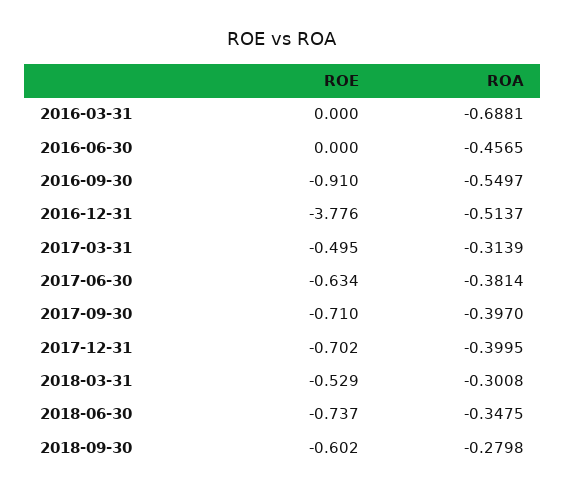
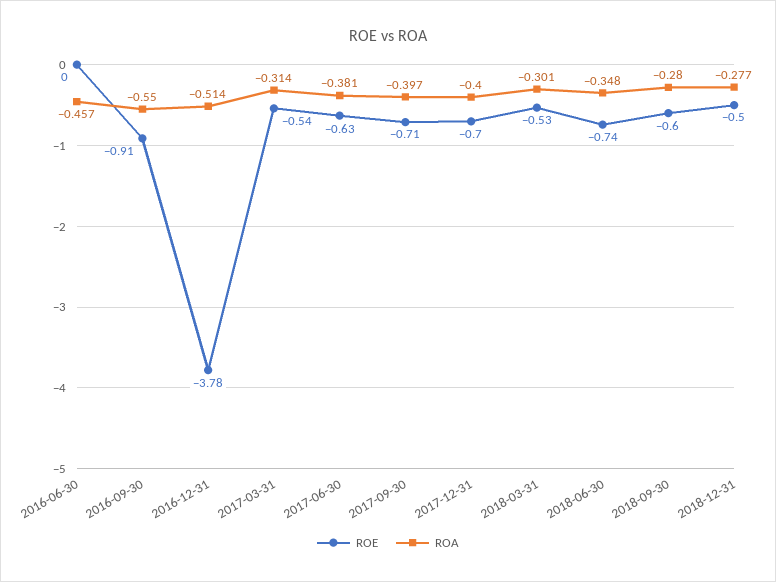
ROE, 2016-03-31: 0 -> none
ROA, 2016-03-31: -0.6881 -> none
ROE, 2017-03-31: -0.495 -> -0.54
ROE, 2018-12-31: none -> -0.5
ROA, 2018-12-31: none -> -0.277

